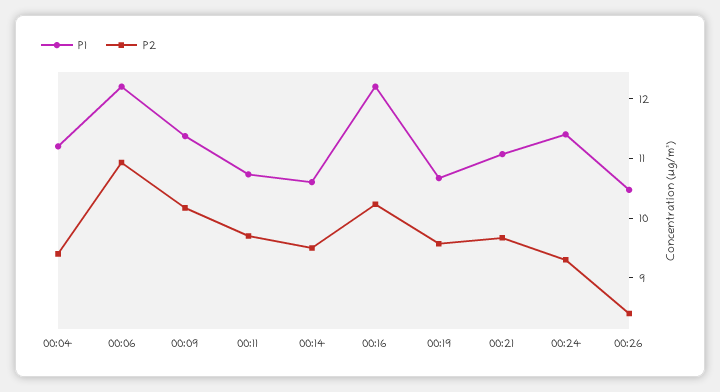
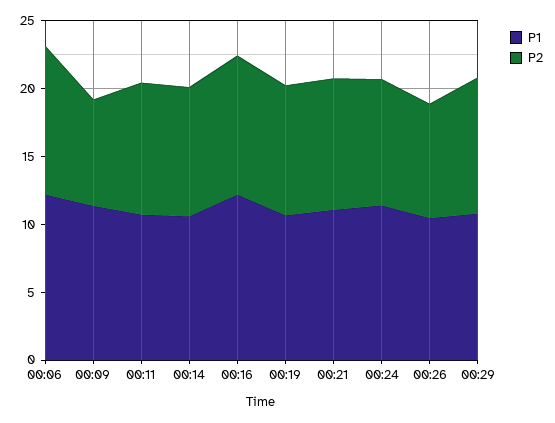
P1, 00:04: 11.2 -> none
P2, 00:04: 9.4 -> none
P2, 00:09: 10.2 -> 8
P1, 00:29: none -> 11
P2, 00:29: none -> 10

